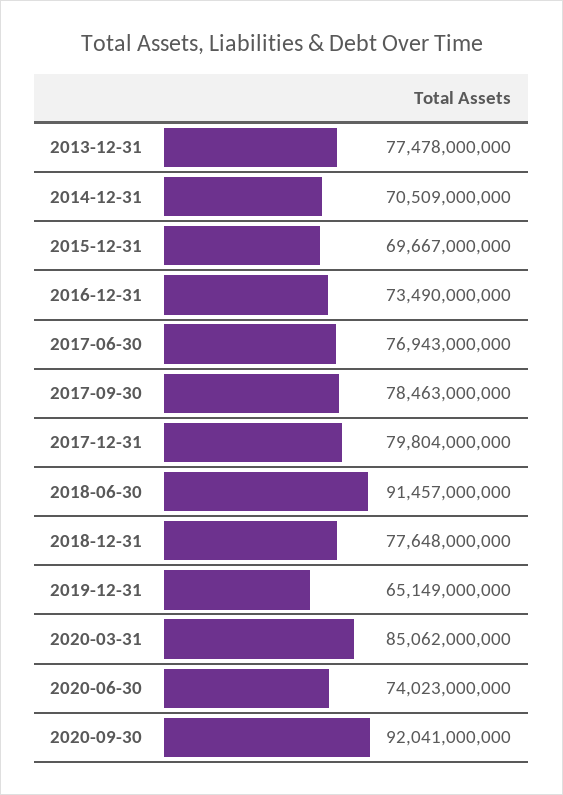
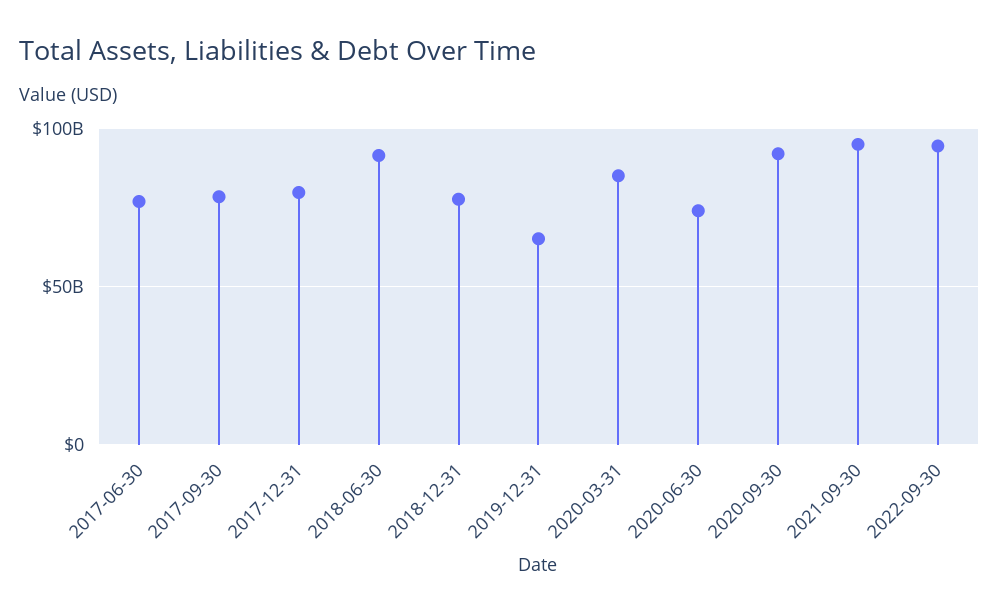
2013-12-31: 77478000000 -> none
2014-12-31: 70509000000 -> none
2015-12-31: 69667000000 -> none
2016-12-31: 73490000000 -> none
2021-09-30: none -> 95000000000
2022-09-30: none -> 95000000000

